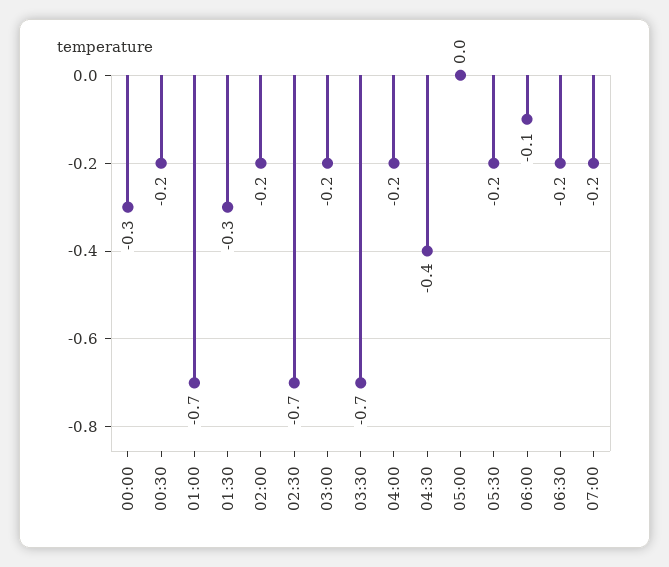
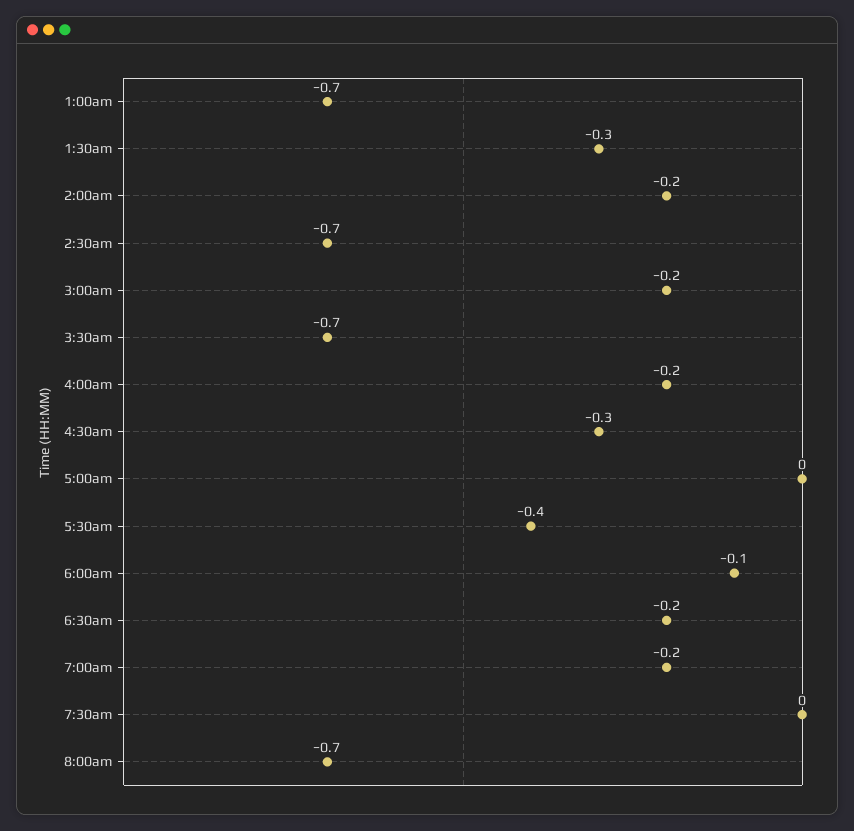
00:00: -0.3 -> none
00:30: -0.2 -> none
04:30: -0.4 -> -0.3
05:30: -0.2 -> -0.4
7:30am: none -> 0
8:00am: none -> -0.7

